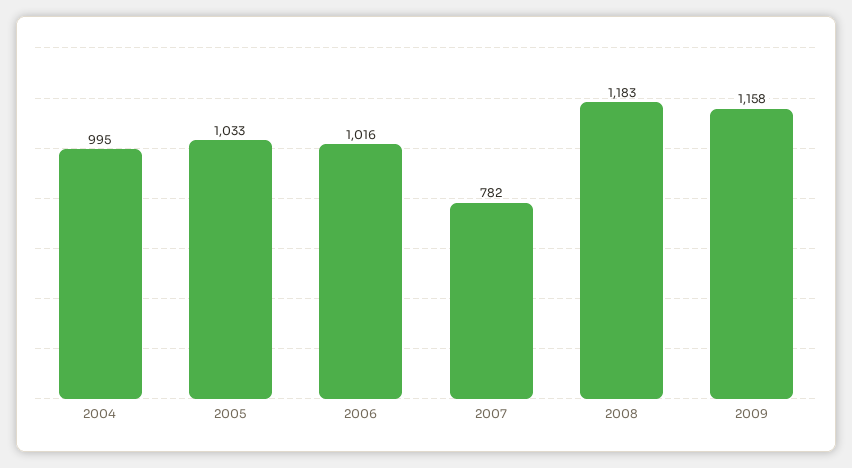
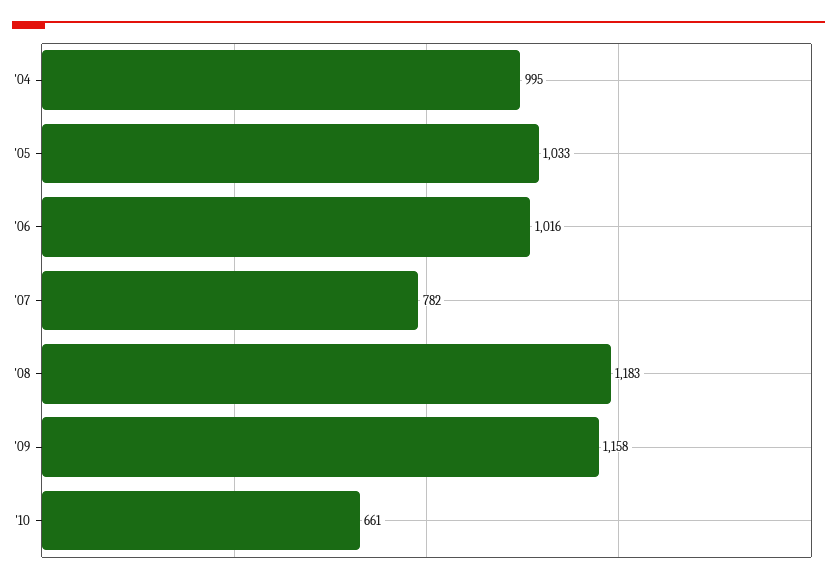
'10: none -> 661

